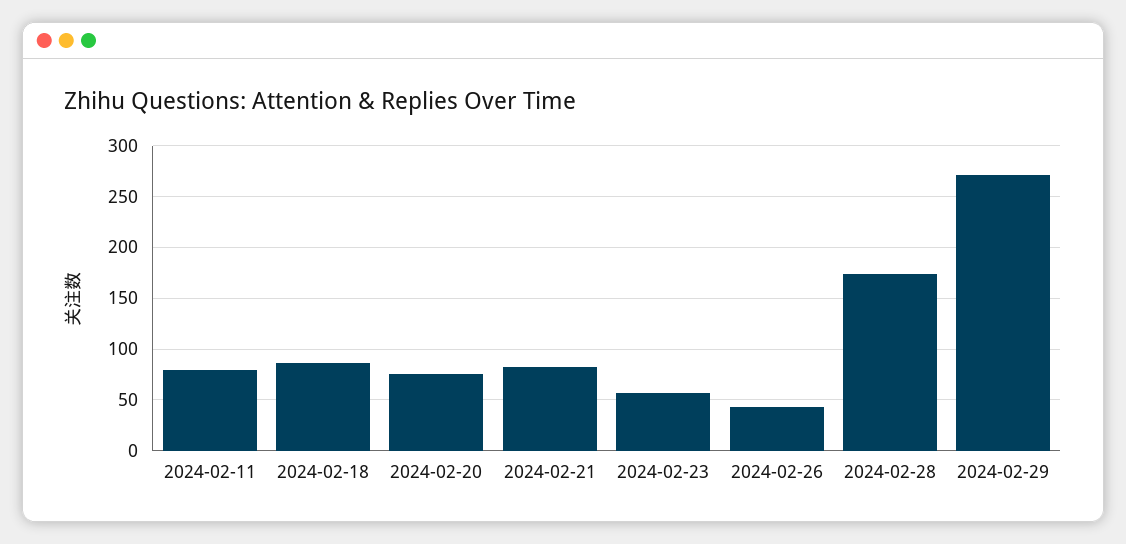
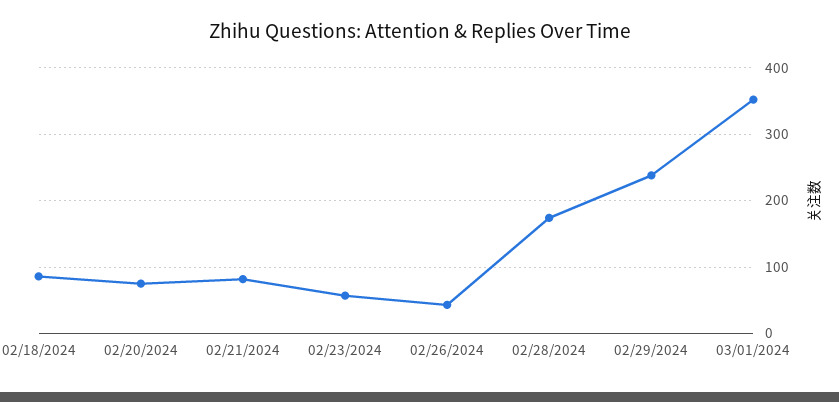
2024-02-11: 80 -> none
2024-02-29: 270 -> 240
03/01/2024: none -> 350

